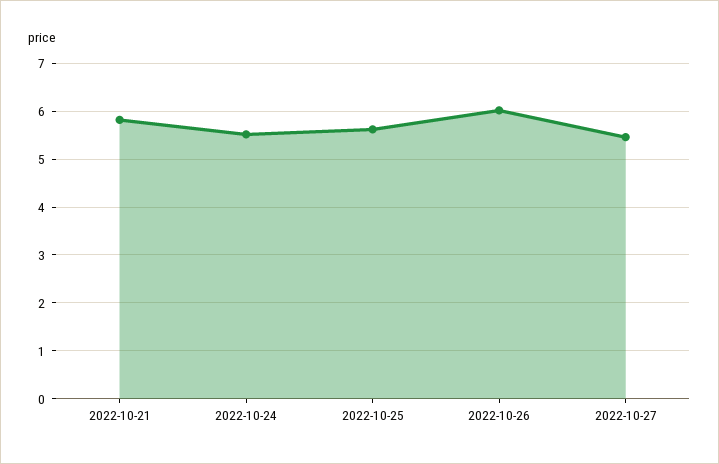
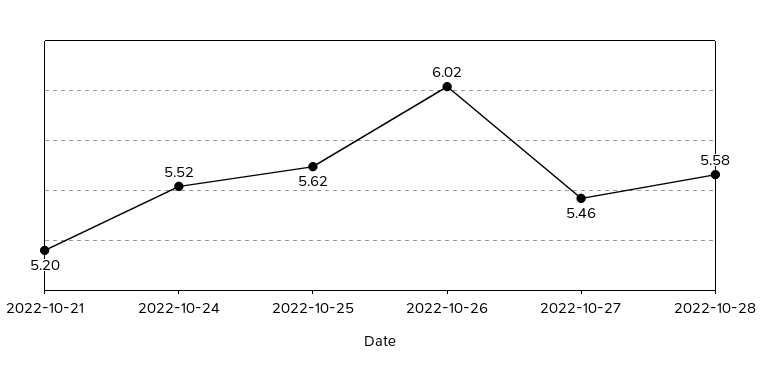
2022-10-21: 5.8 -> 5.2
2022-10-28: none -> 5.58

